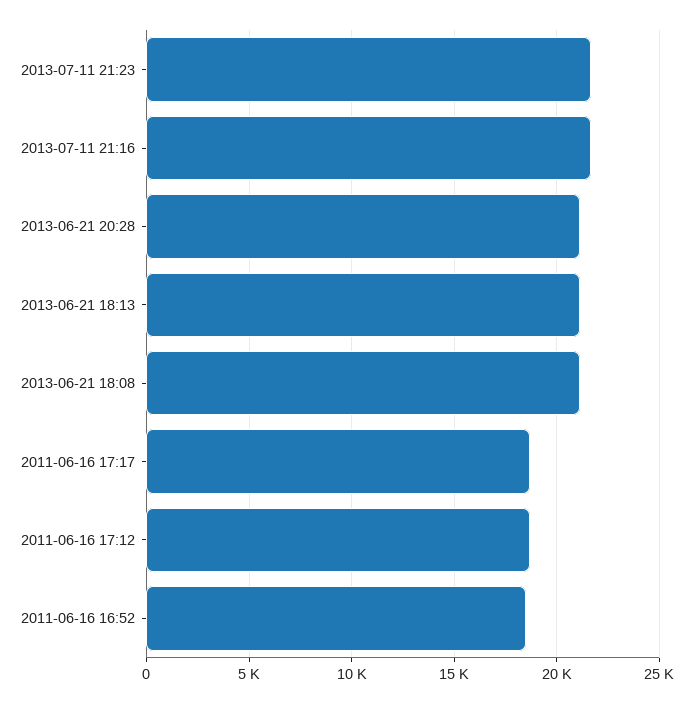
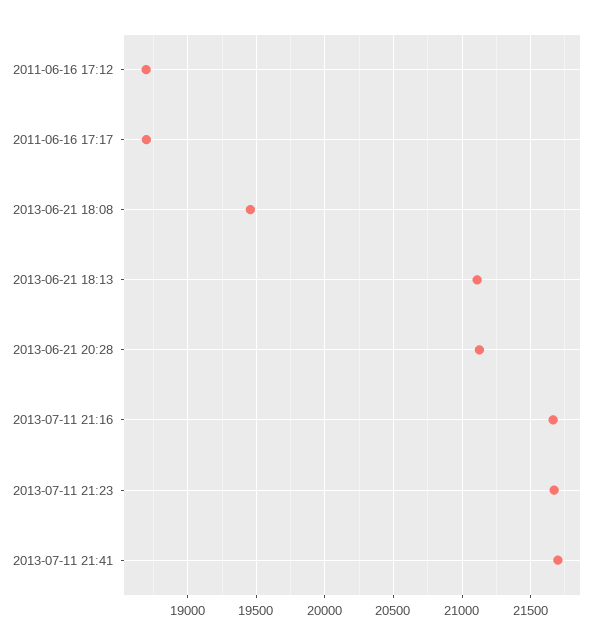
2013-06-21 18:08: 21000 -> 19450
2011-06-16 16:52: 18500 -> none
2013-07-11 21:41: none -> 21700

